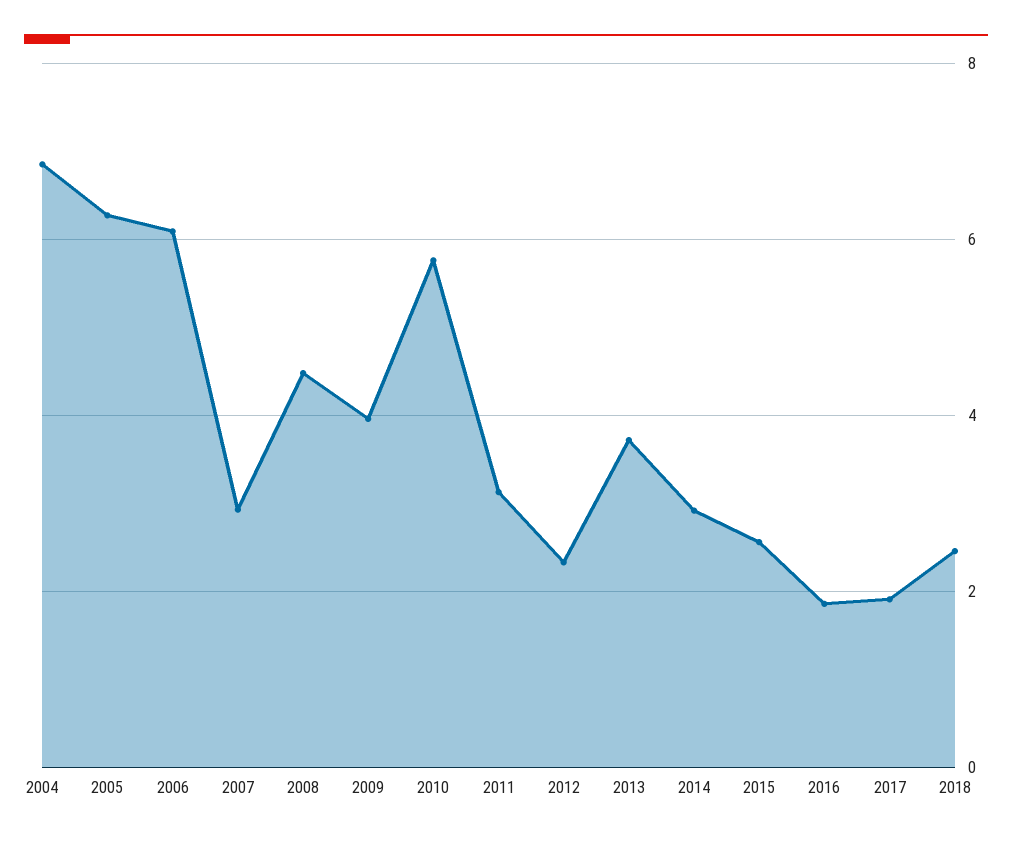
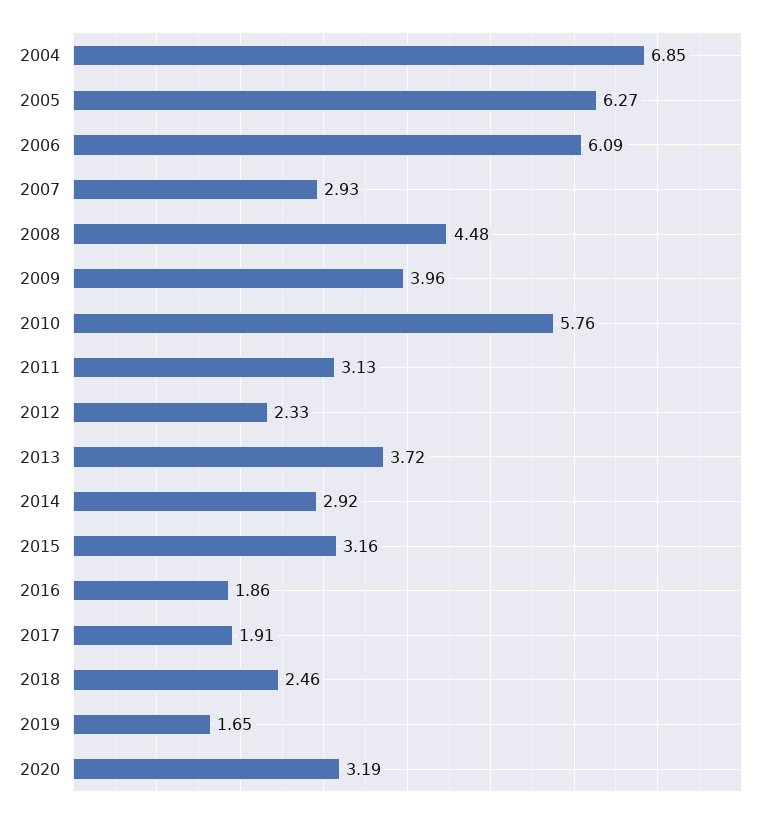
2015: 2.6 -> 3.16
2019: none -> 1.65
2020: none -> 3.19

